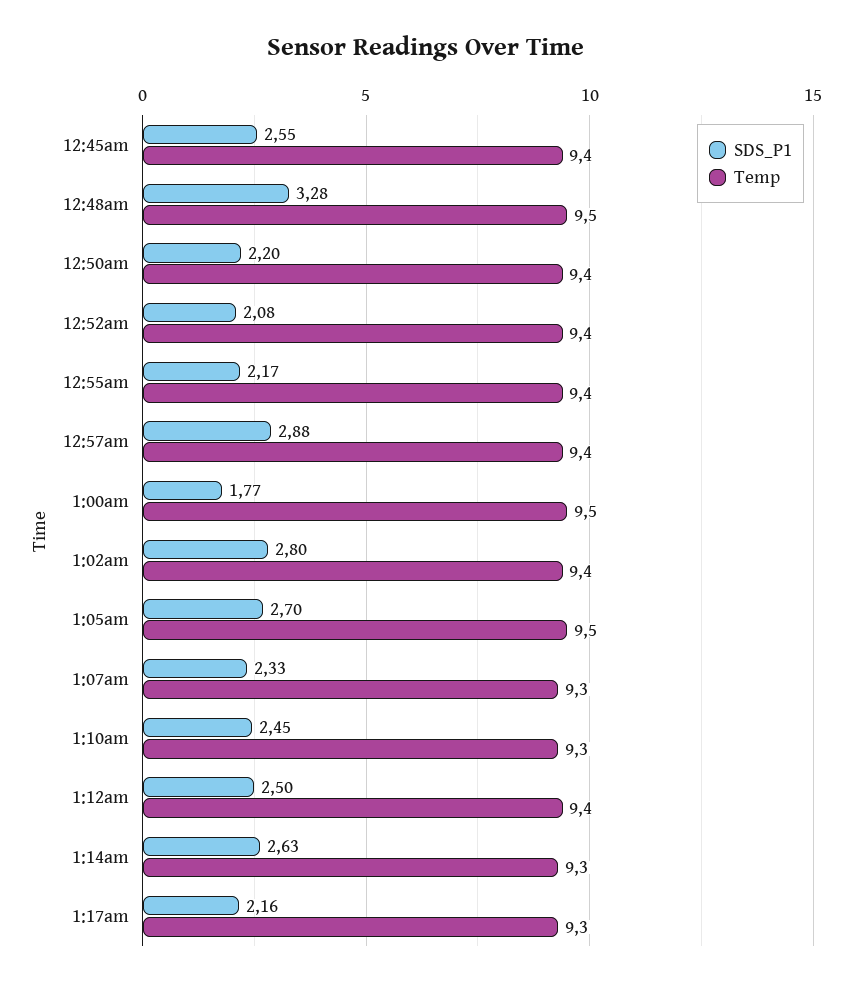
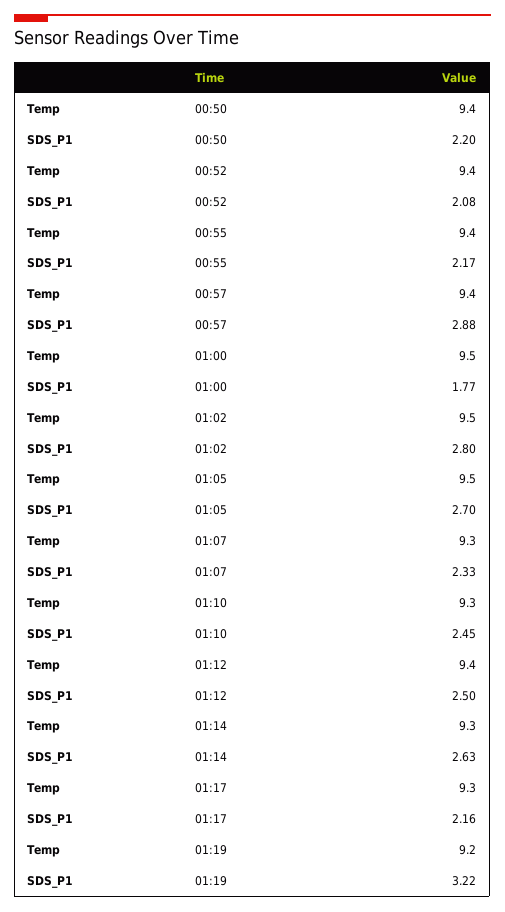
SDS_P1, 12:45am: 2.55 -> none
Temp, 12:45am: 9.4 -> none
SDS_P1, 12:48am: 3.28 -> none
Temp, 12:48am: 9.5 -> none
Temp, 1:02am: 9.4 -> 9.5
Temp, 01:19: none -> 9.2
SDS_P1, 01:19: none -> 3.22

